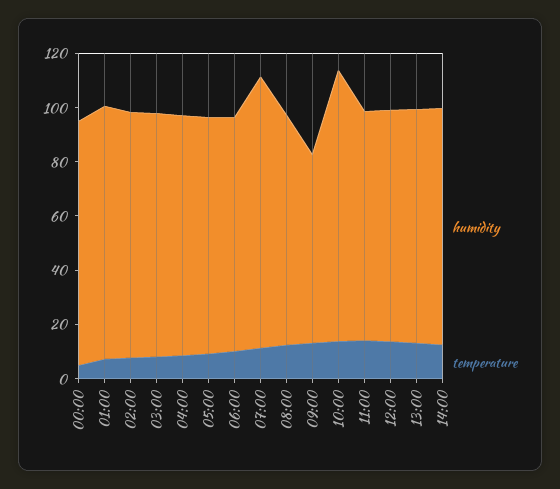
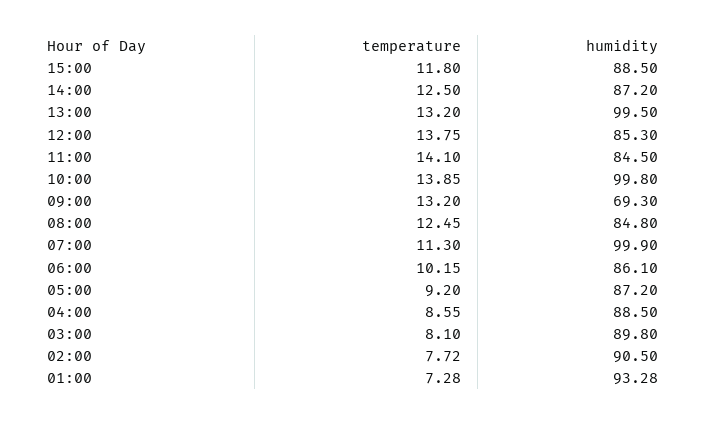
humidity, 00:00: 90 -> none
temperature, 00:00: 5 -> none
humidity, 13:00: 85 -> 99.5
temperature, 15:00: none -> 11.8
humidity, 15:00: none -> 88.5

